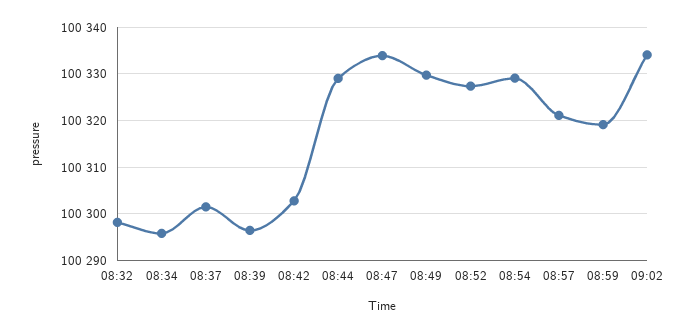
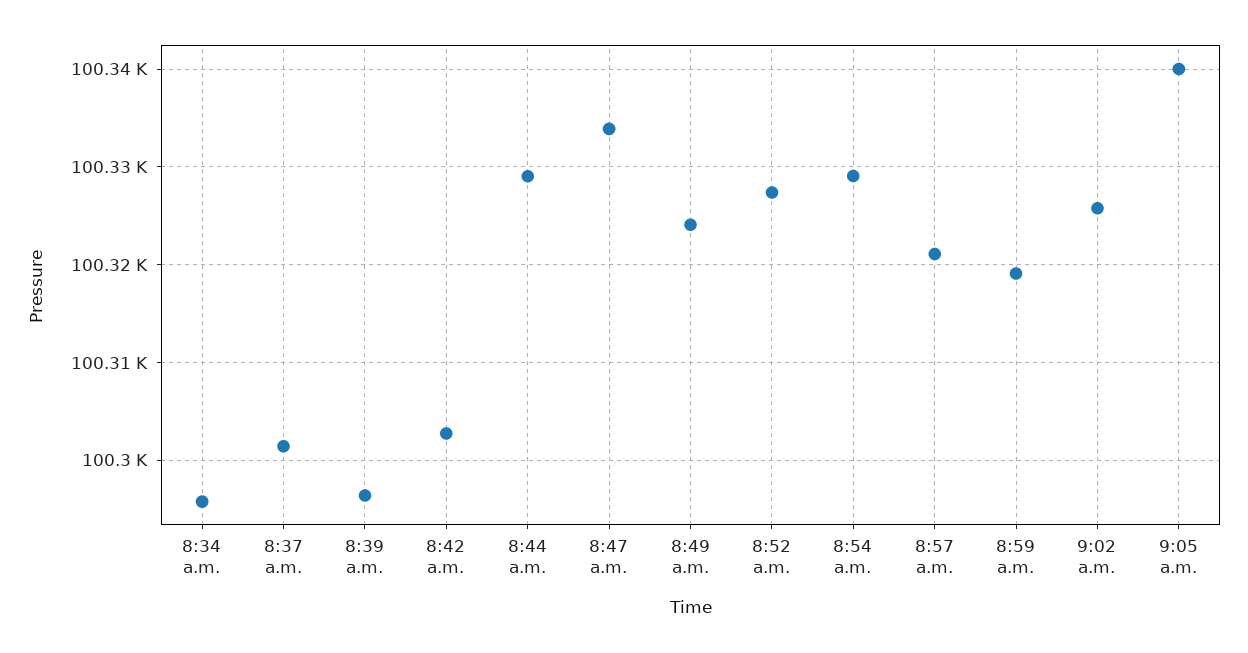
08:32: 100298 -> none
08:49: 100330 -> 100324
09:02: 100334 -> 100326
9:05 a.m.: none -> 100340

